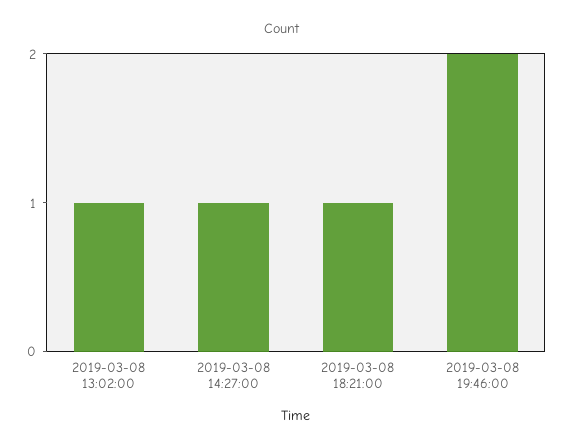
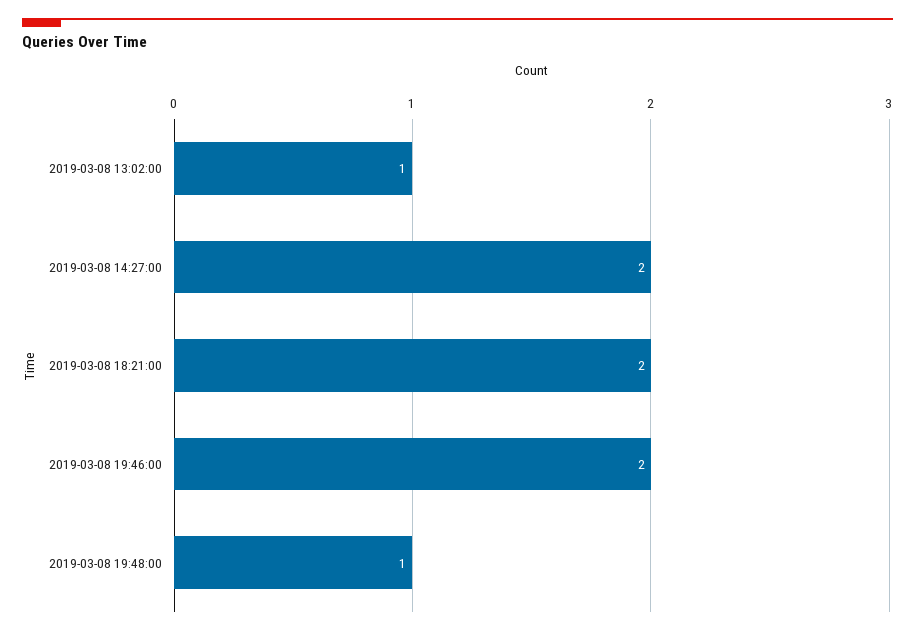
2019-03-08 14:27:00: 1 -> 2
2019-03-08 18:21:00: 1 -> 2
2019-03-08 19:48:00: none -> 1

